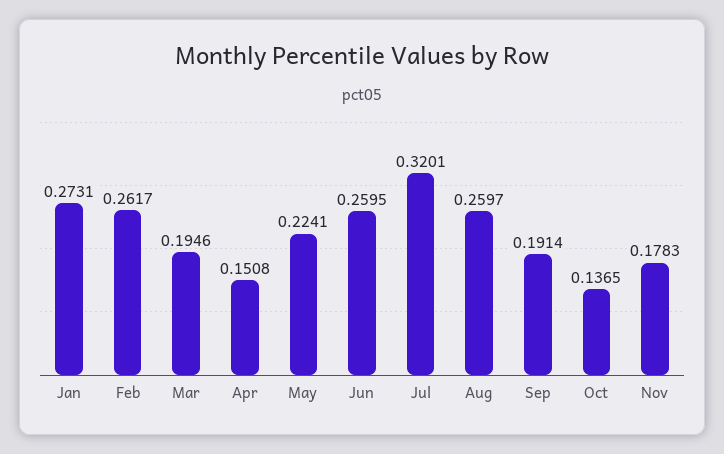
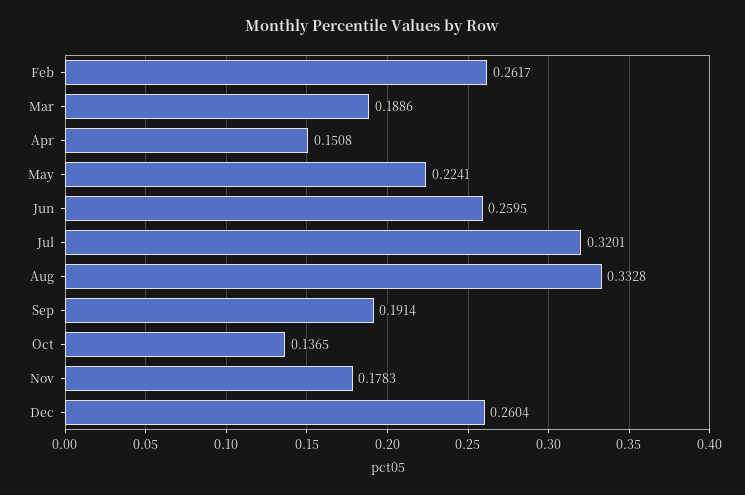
Jan: 0.2731 -> none
Mar: 0.1946 -> 0.1886
Aug: 0.2597 -> 0.3328
Dec: none -> 0.2604

